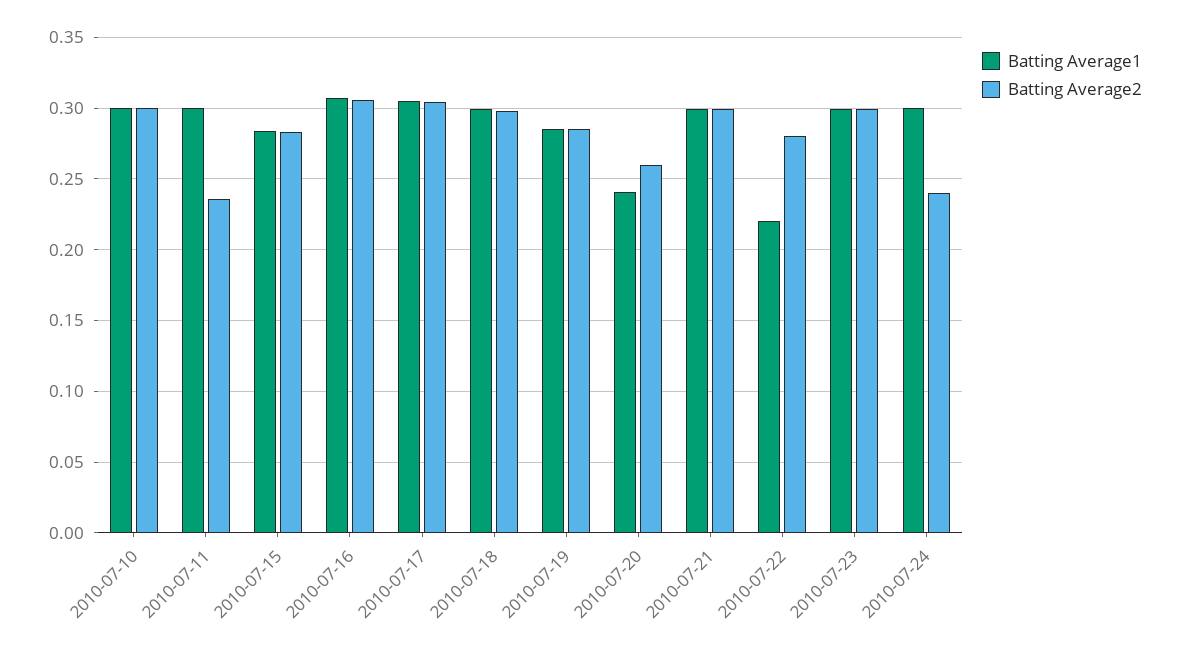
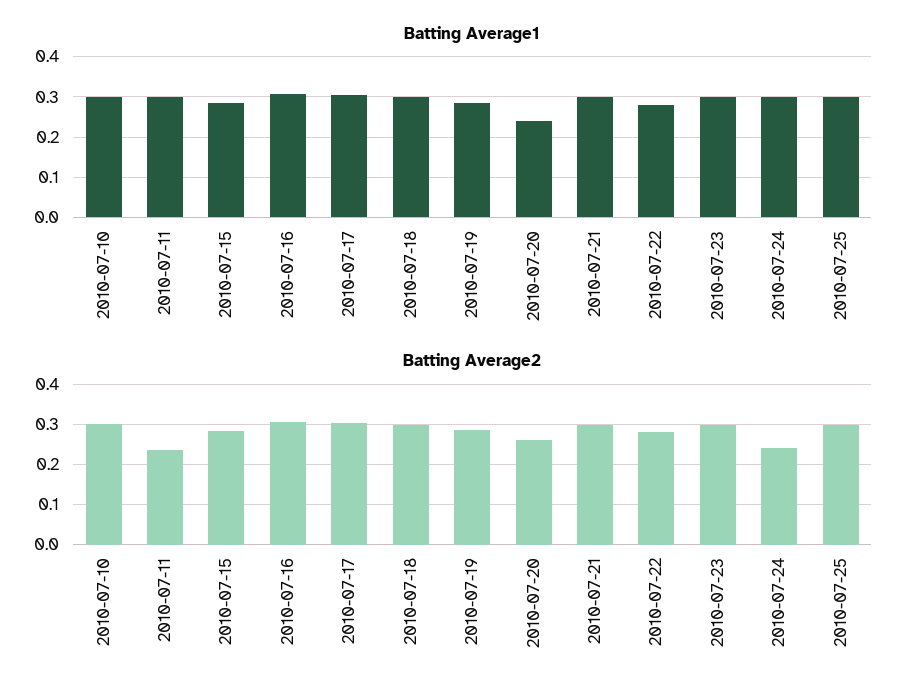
Batting Average1, 2010-07-22: 0.22 -> 0.28
Batting Average1, 2010-07-25: none -> 0.3
Batting Average2, 2010-07-25: none -> 0.3

